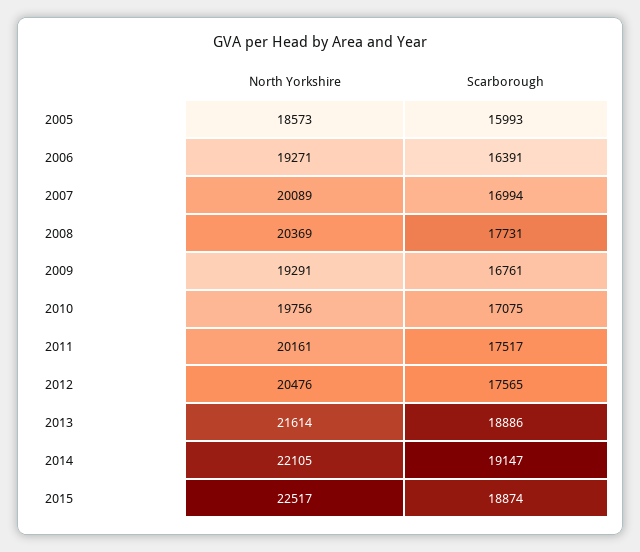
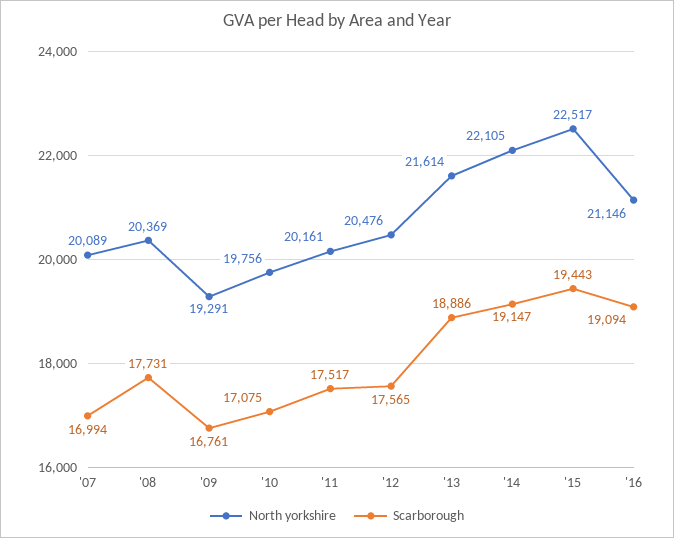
North Yorkshire, 2005: 18573 -> none
Scarborough, 2005: 15993 -> none
North Yorkshire, 2006: 19271 -> none
Scarborough, 2006: 16391 -> none
Scarborough, 2015: 18874 -> 19443
North Yorkshire, '16: none -> 21146
Scarborough, '16: none -> 19094

